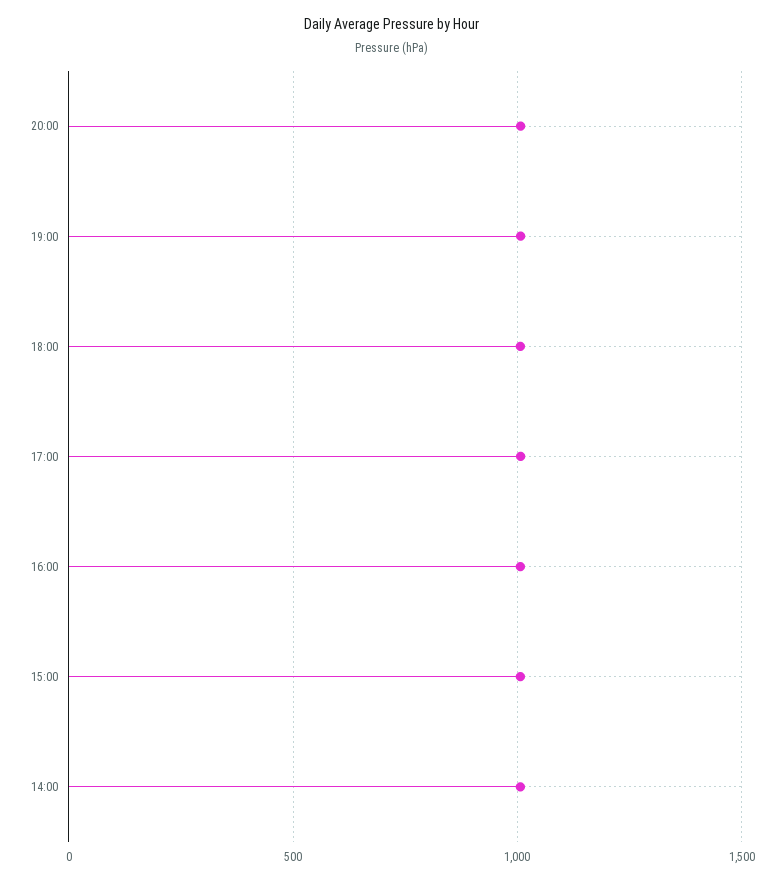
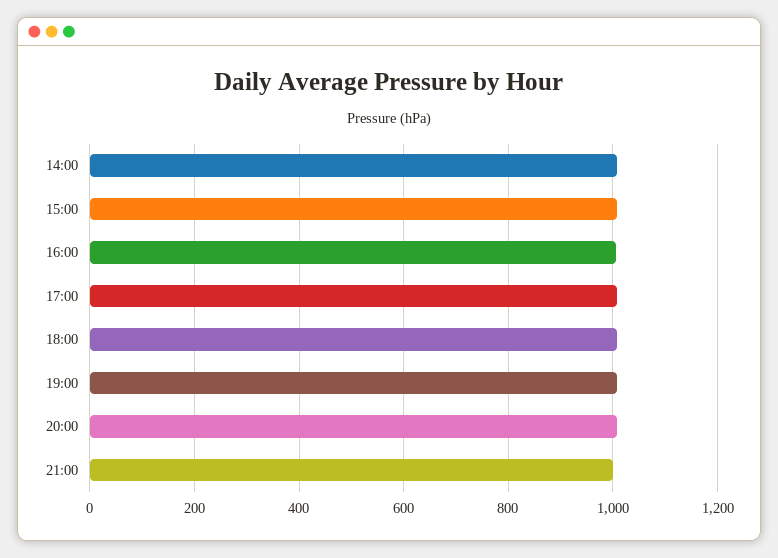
21:00: none -> 1000

